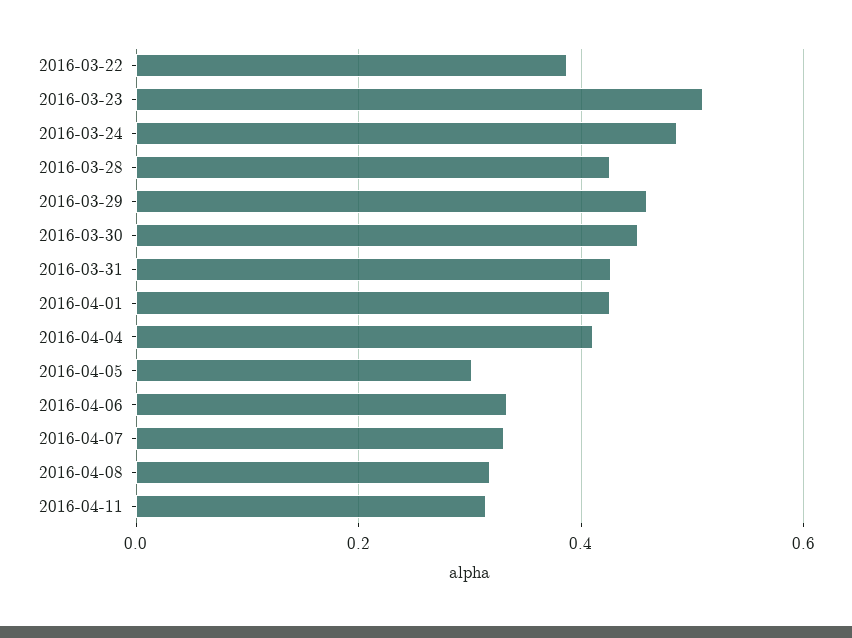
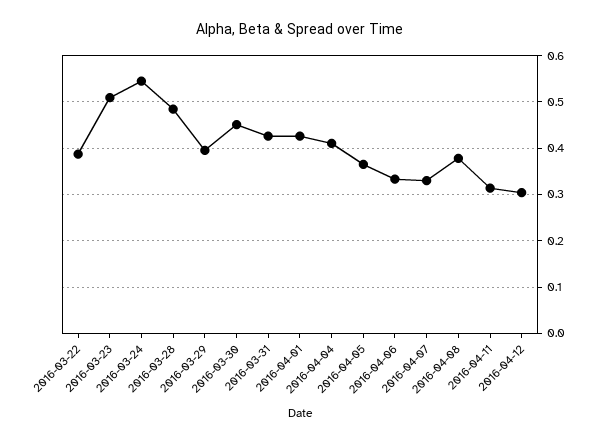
2016-03-24: 0.48 -> 0.54
2016-03-28: 0.42 -> 0.48
2016-03-29: 0.46 -> 0.4
2016-04-05: 0.3 -> 0.36
2016-04-08: 0.32 -> 0.38
2016-04-12: none -> 0.3

